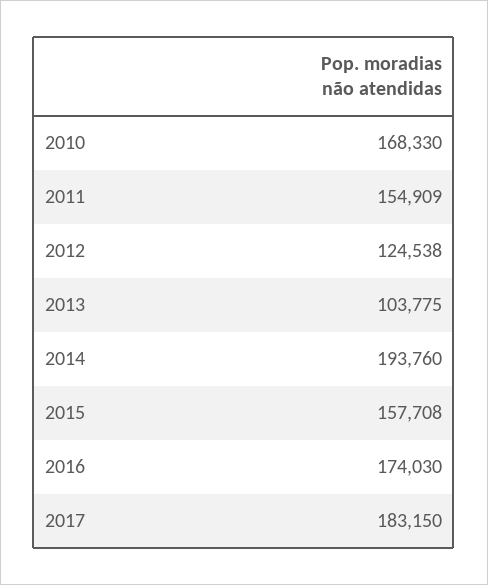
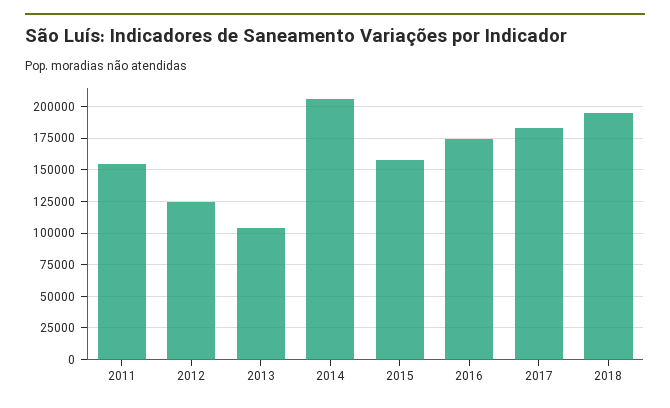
2010: 168330 -> none
2014: 193760 -> 205000
2018: none -> 195000

